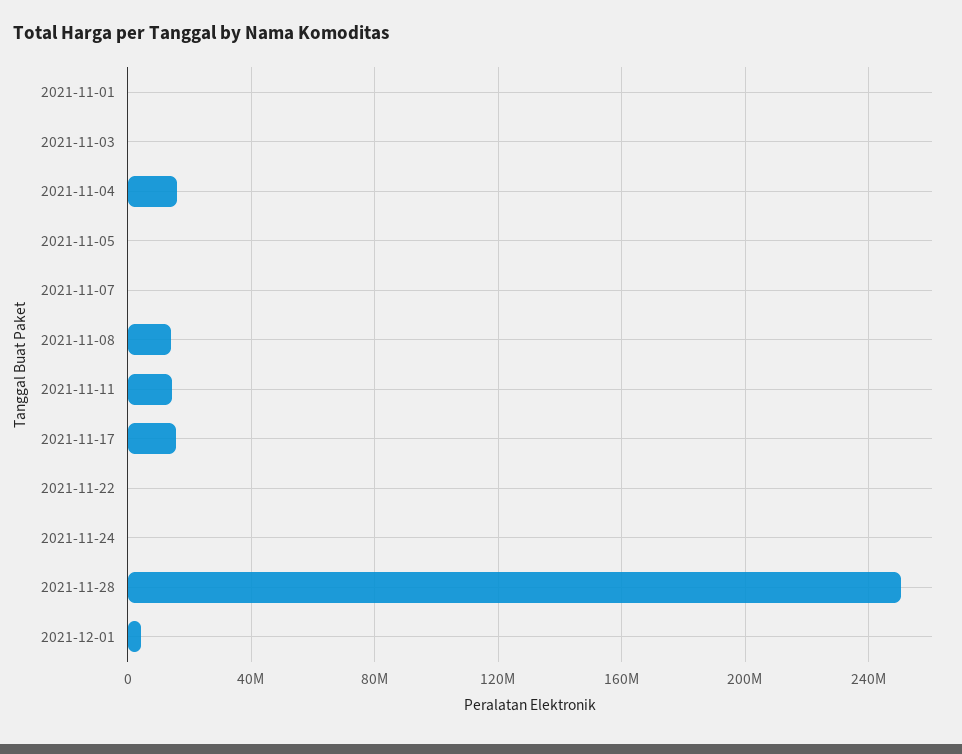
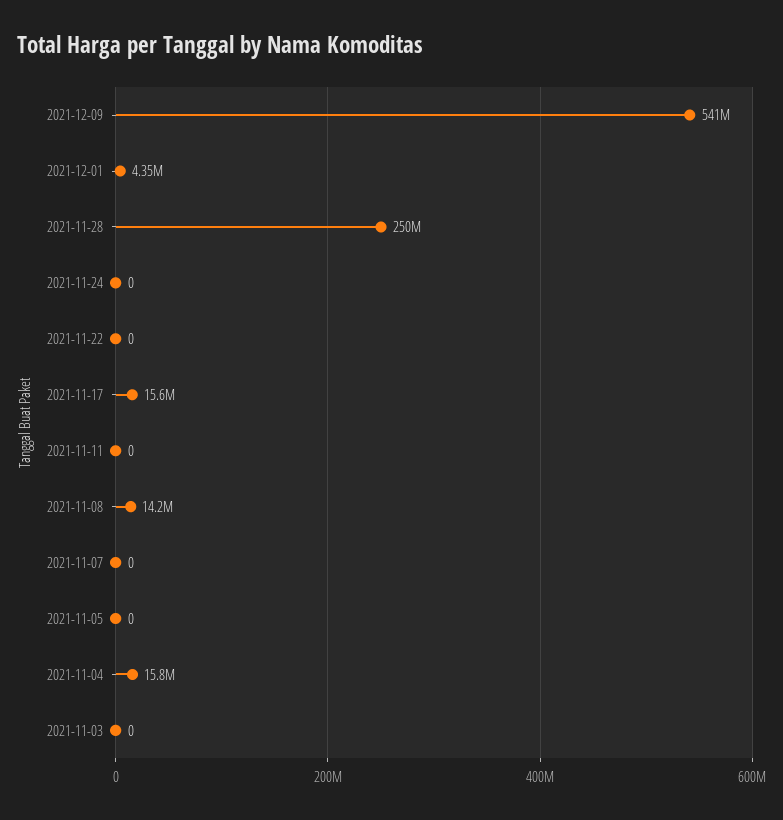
2021-11-01: 0 -> none
2021-11-11: 15000000 -> 0
2021-12-09: none -> 541000000

